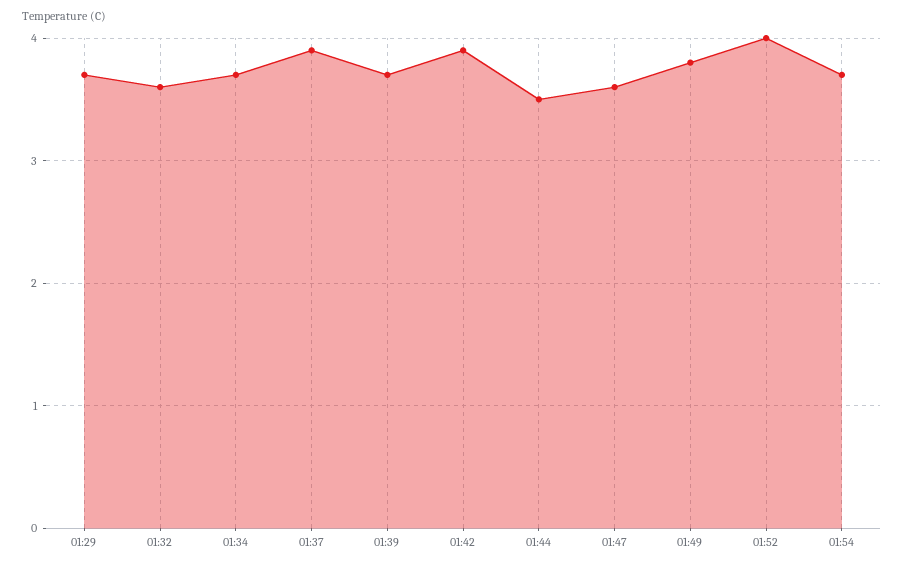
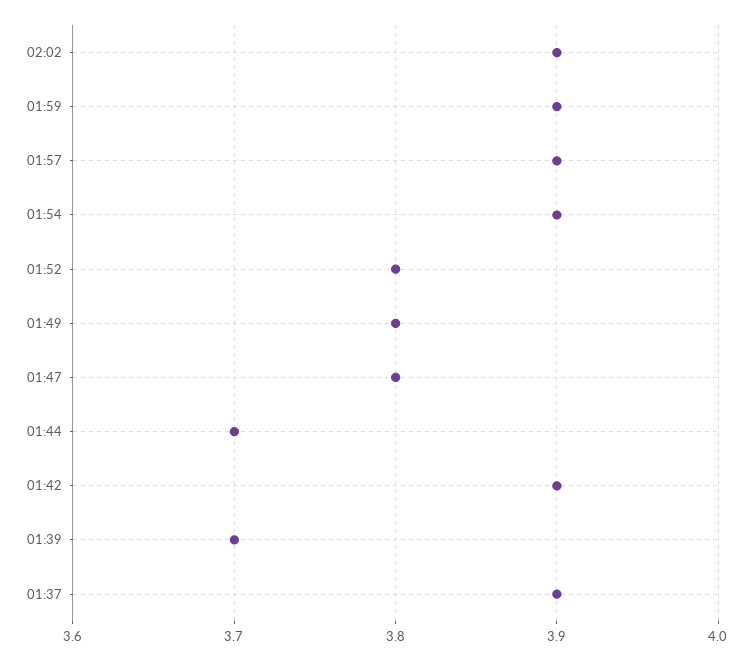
01:29: 3.7 -> none
01:32: 3.6 -> none
01:34: 3.7 -> none
01:44: 3.5 -> 3.7
01:47: 3.6 -> 3.8
01:52: 4 -> 3.8
01:54: 3.7 -> 3.9
02:02: none -> 3.9
01:59: none -> 3.9
01:57: none -> 3.9

